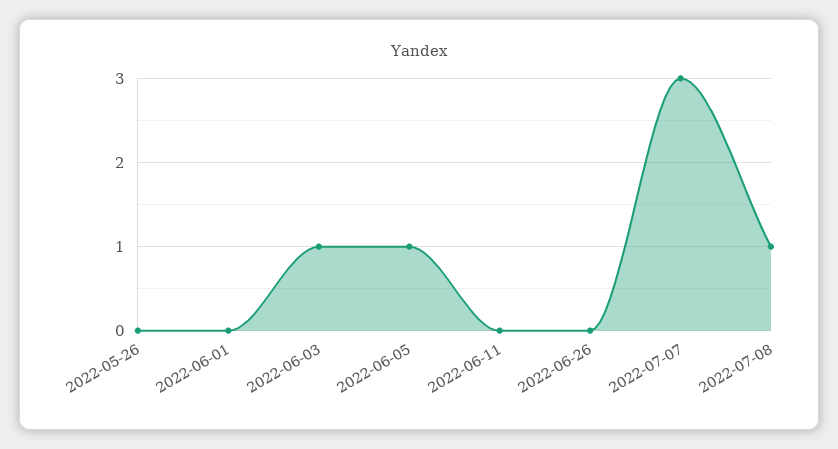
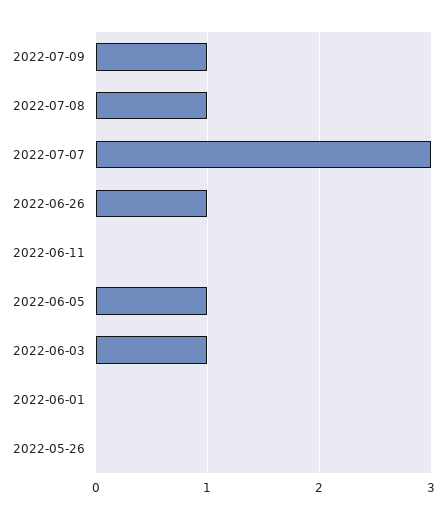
2022-06-26: 0 -> 1
2022-07-09: none -> 1

